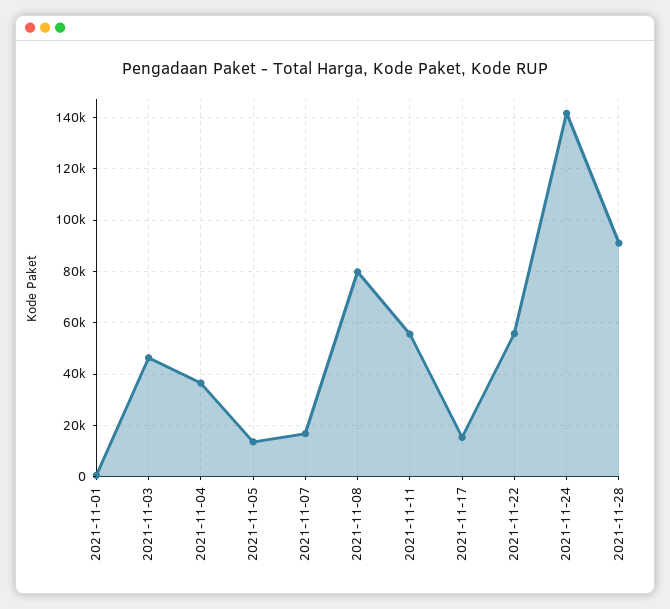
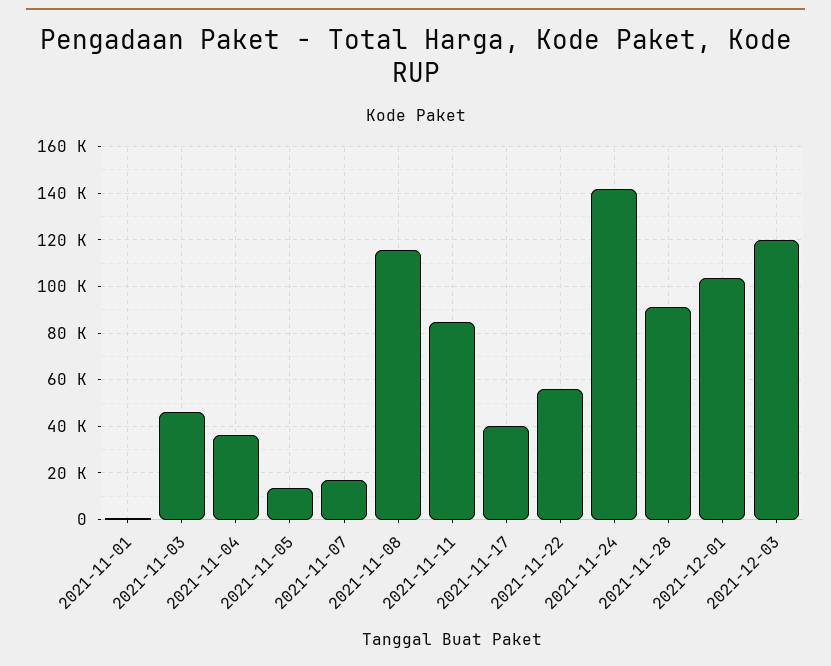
2021-11-08: 80000 -> 115000
2021-11-11: 55000 -> 85000
2021-11-17: 15000 -> 40000
2021-12-01: none -> 105000
2021-12-03: none -> 120000

